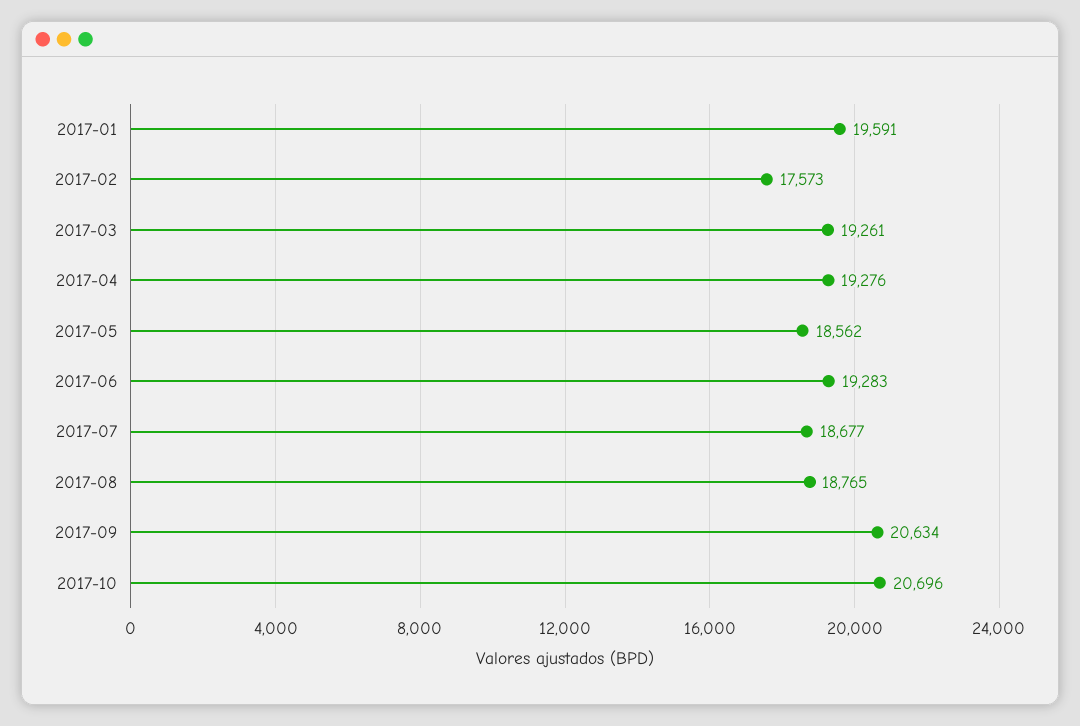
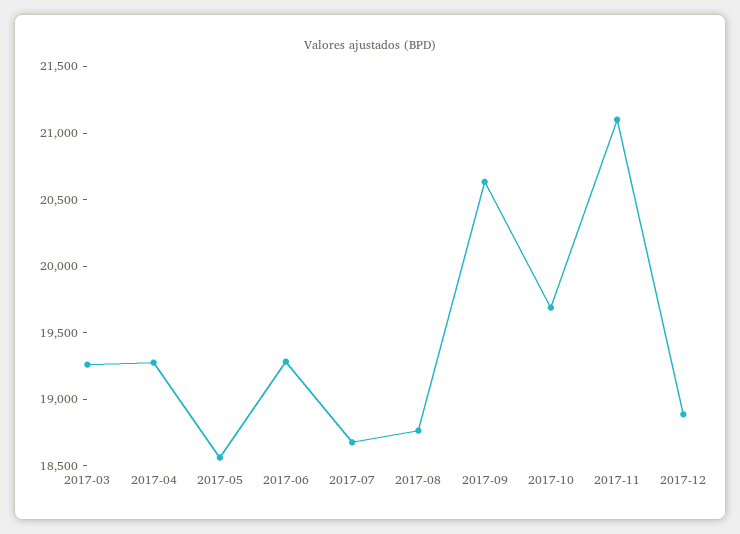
2017-01: 19591 -> none
2017-02: 17573 -> none
2017-10: 20696 -> 19700
2017-11: none -> 21100
2017-12: none -> 18900

